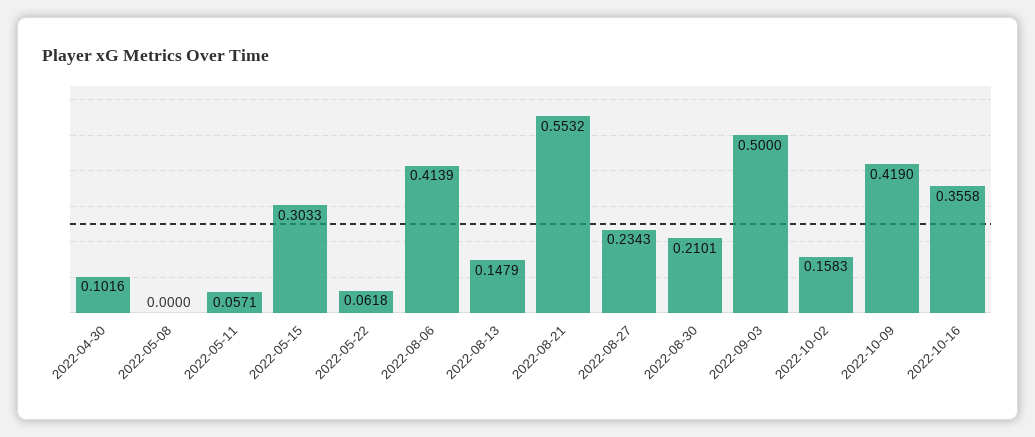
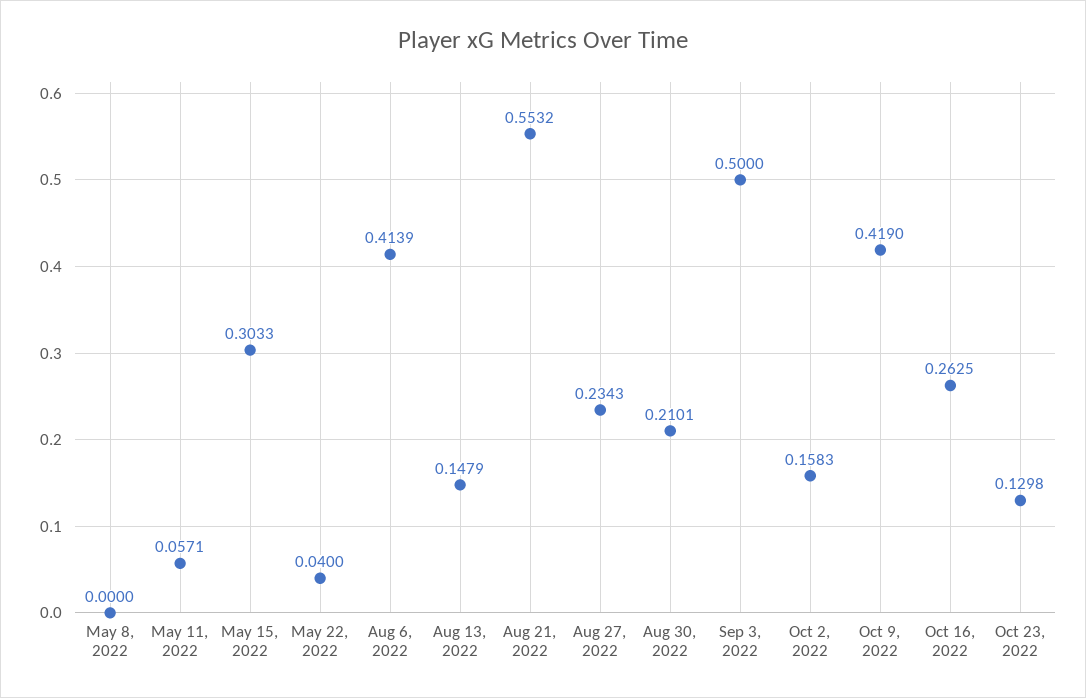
2022-04-30: 0.1016 -> none
2022-05-22: 0.0618 -> 0.04
2022-10-16: 0.3558 -> 0.2625
Oct 23, 2022: none -> 0.1298

